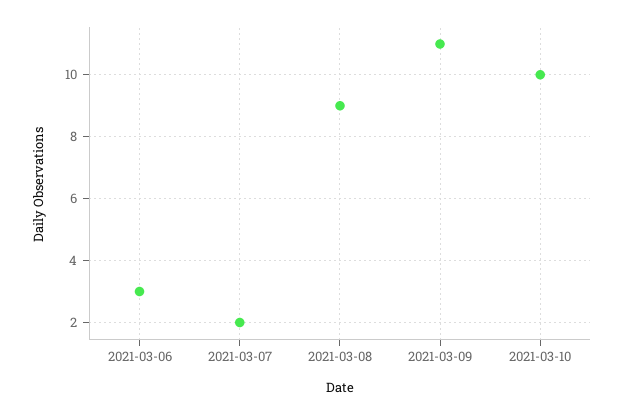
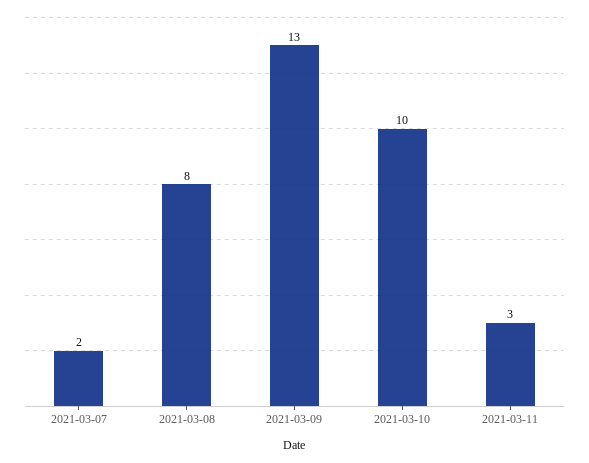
2021-03-06: 3 -> none
2021-03-08: 9 -> 8
2021-03-09: 11 -> 13
2021-03-11: none -> 3

